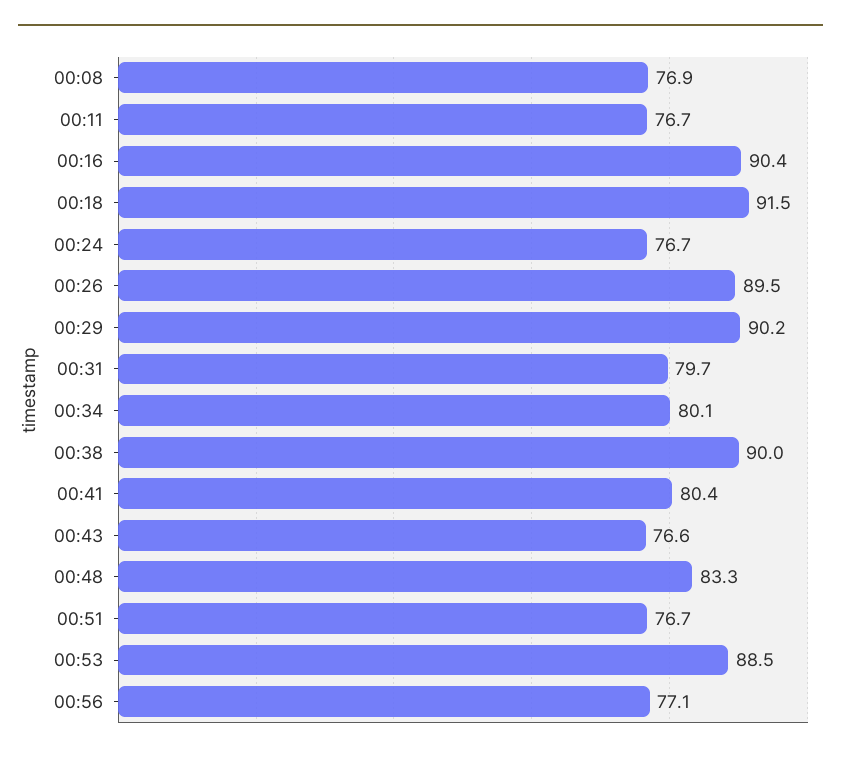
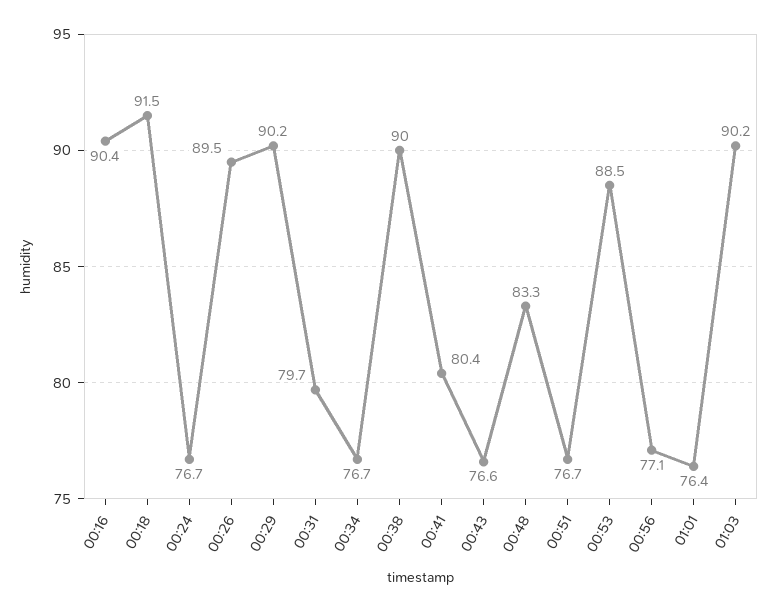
00:08: 76.9 -> none
00:11: 76.7 -> none
00:34: 80.1 -> 76.7
01:01: none -> 76.4
01:03: none -> 90.2

